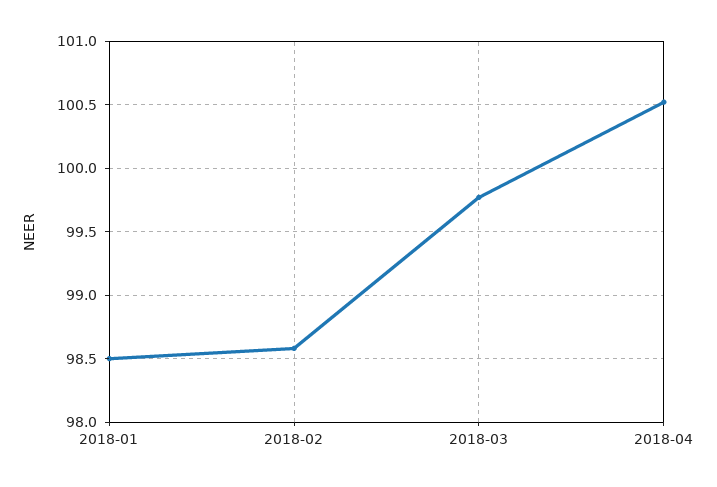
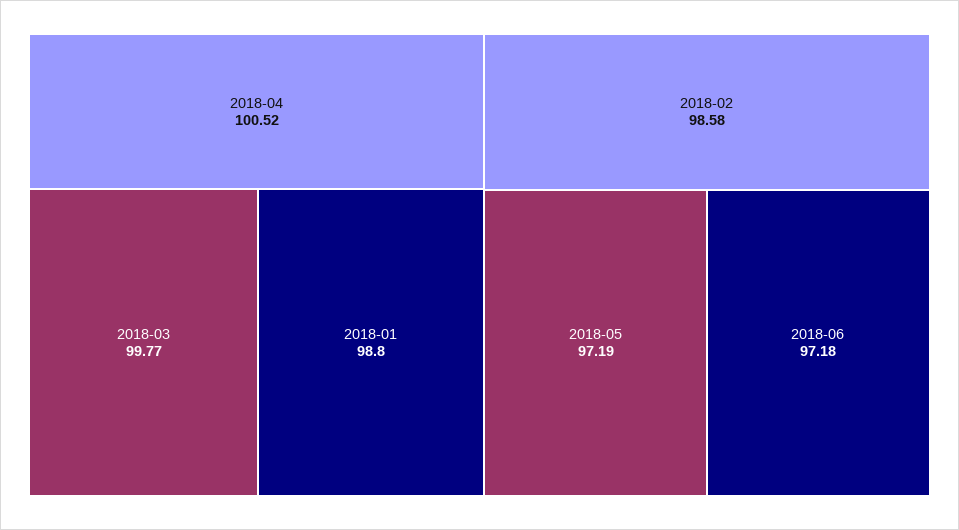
2018-01: 98.5 -> 98.8
2018-05: none -> 97.19
2018-06: none -> 97.18

